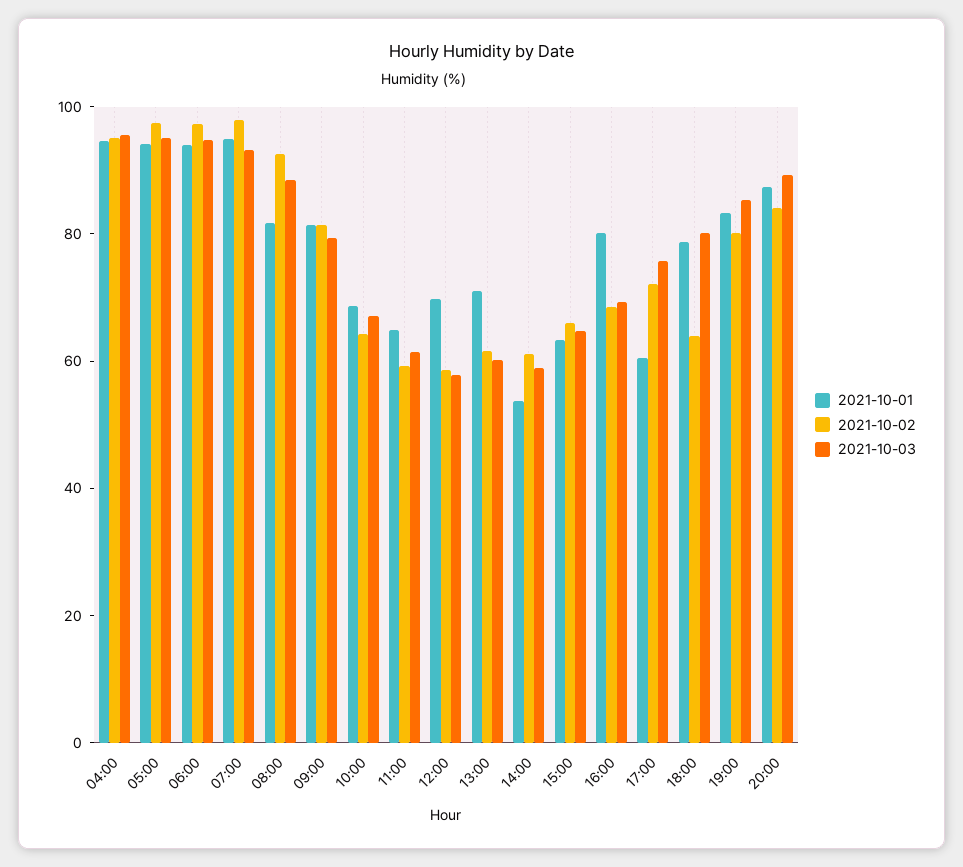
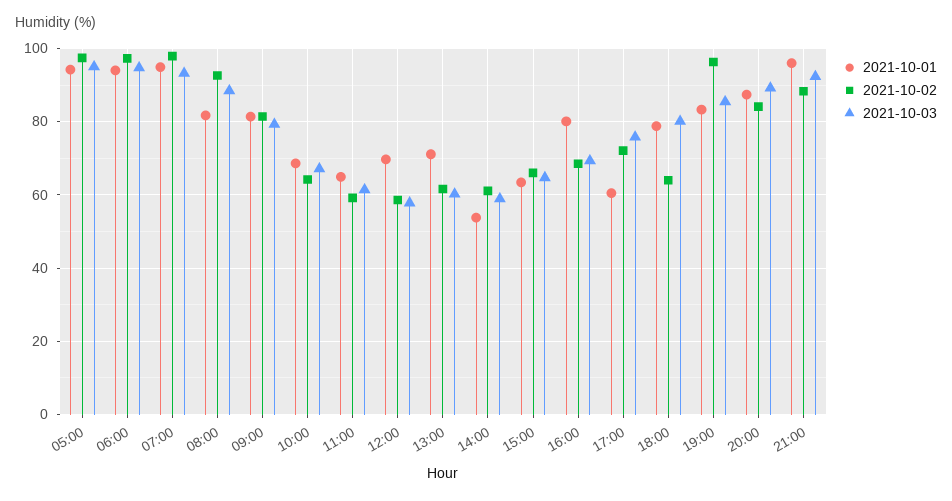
2021-10-01, 04:00: 95 -> none
2021-10-02, 04:00: 95 -> none
2021-10-03, 04:00: 95 -> none
2021-10-02, 19:00: 80 -> 96
2021-10-01, 21:00: none -> 96
2021-10-02, 21:00: none -> 88
2021-10-03, 21:00: none -> 92

